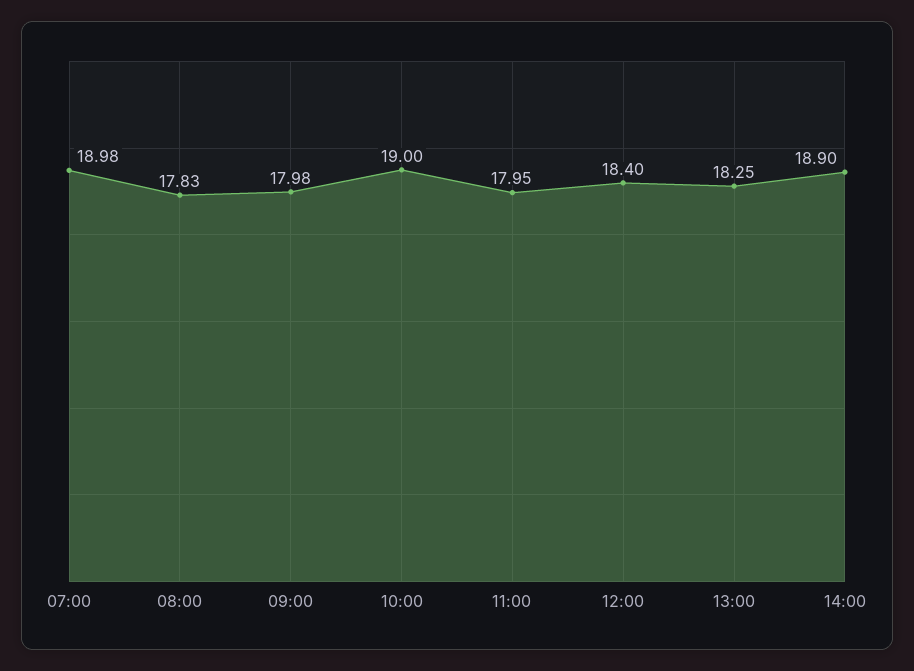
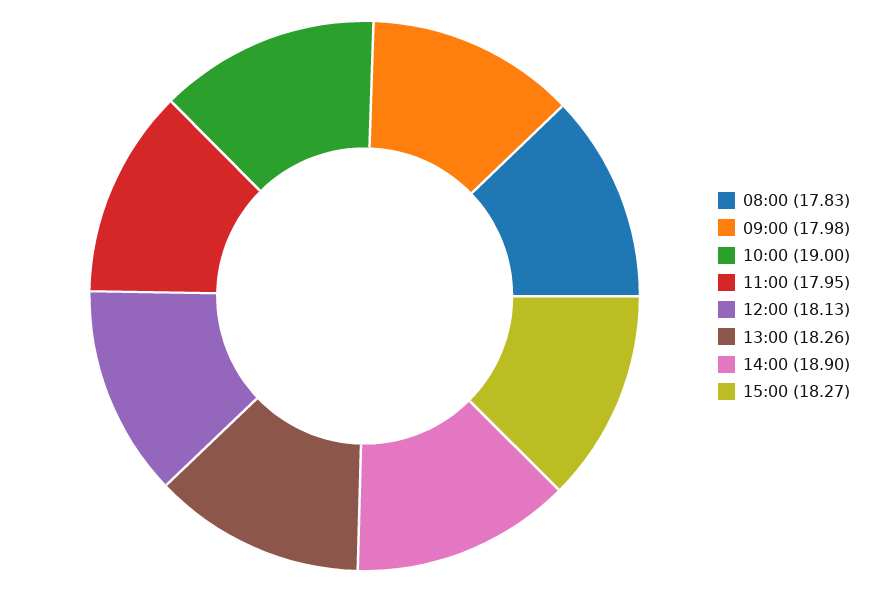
07:00: 18.98 -> none
12:00: 18.4 -> 18.13
13:00: 18.25 -> 18.26
15:00: none -> 18.27

